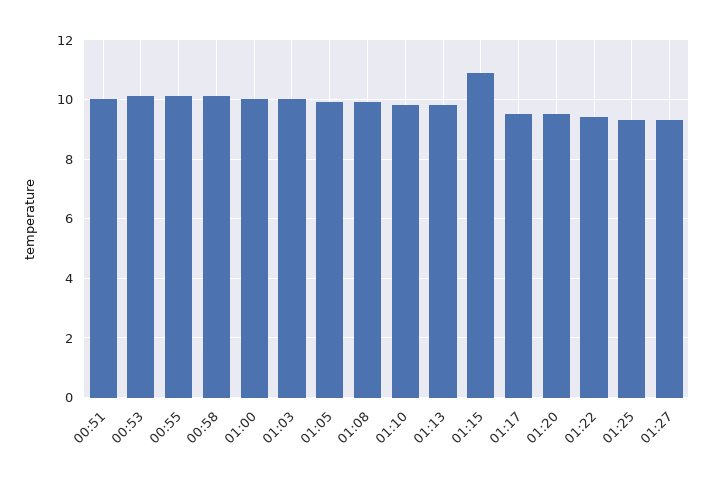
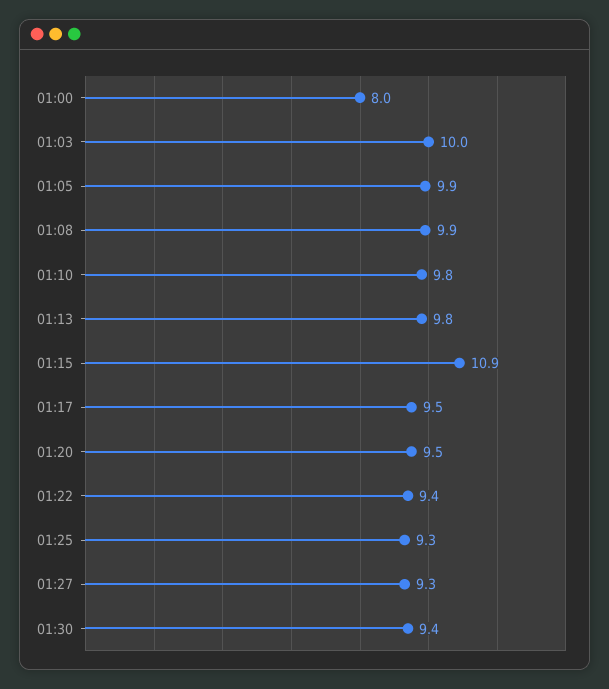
00:51: 10 -> none
00:53: 10 -> none
00:55: 10 -> none
00:58: 10 -> none
01:00: 10 -> 8
01:30: none -> 9.4

